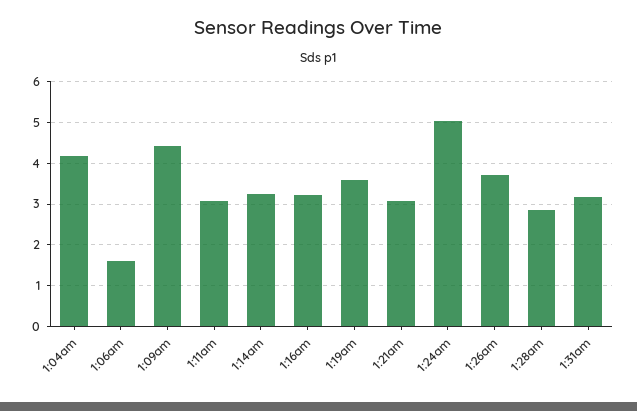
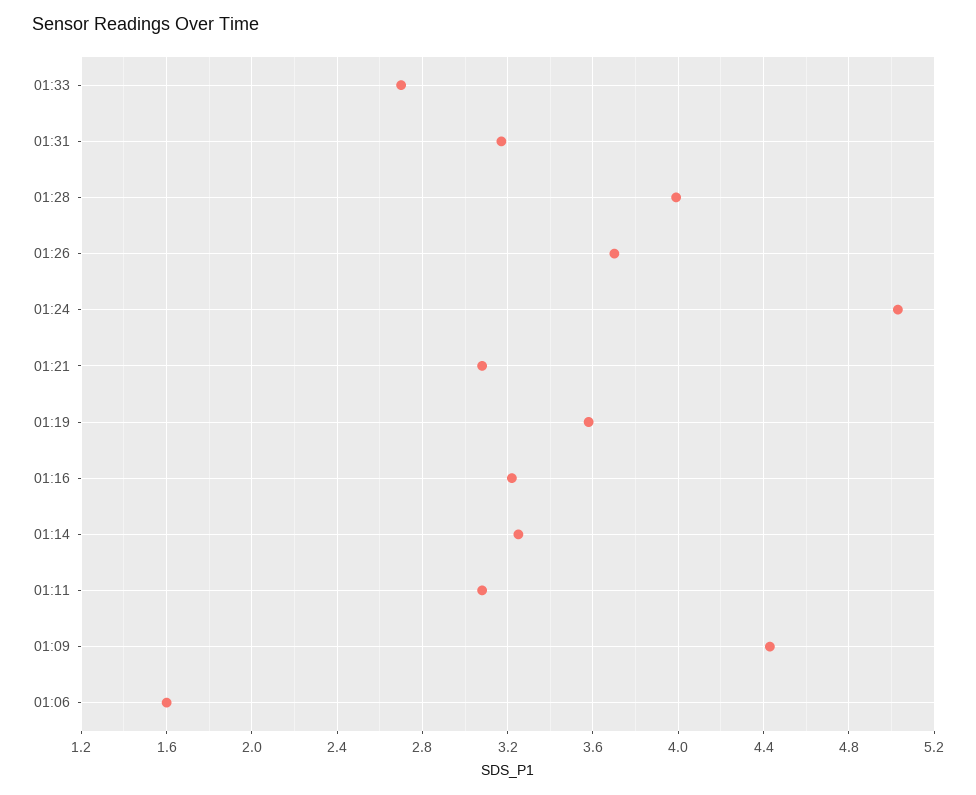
1:04am: 4.2 -> none
1:28am: 2.8 -> 4
01:33: none -> 2.7

